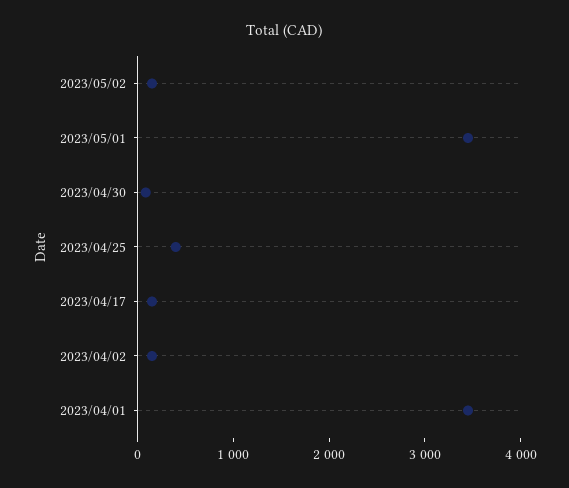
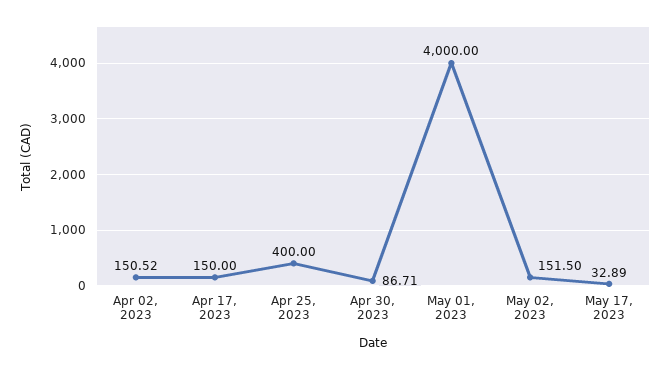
2023/05/01: 3400 -> 4000
2023/04/01: 3400 -> none
May 17, 2023: none -> 32.89

